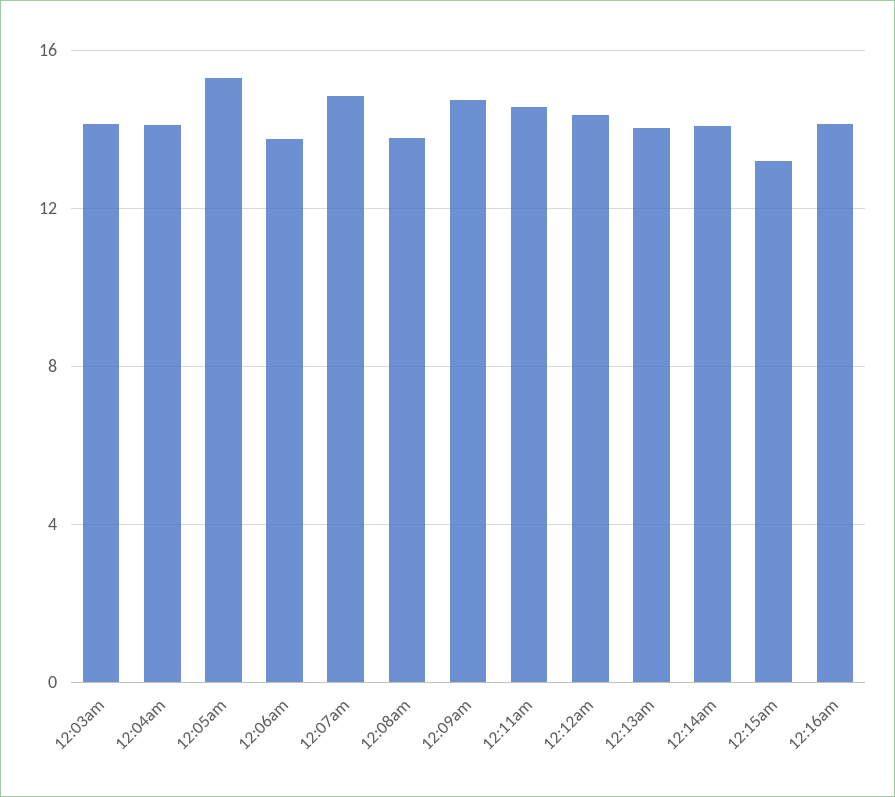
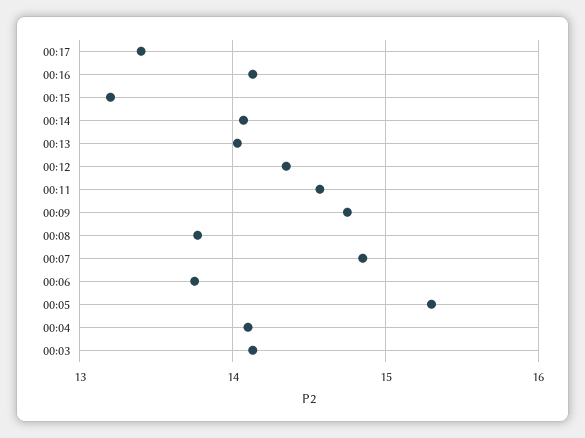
00:17: none -> 13.4

